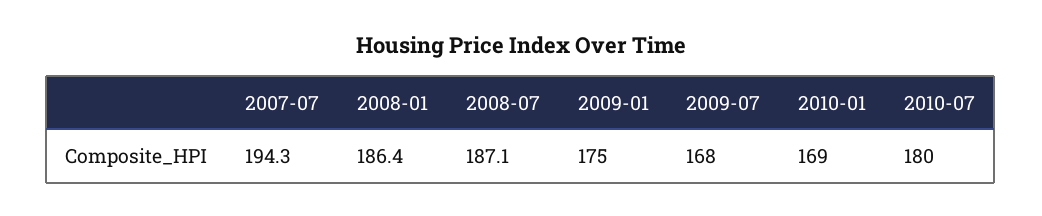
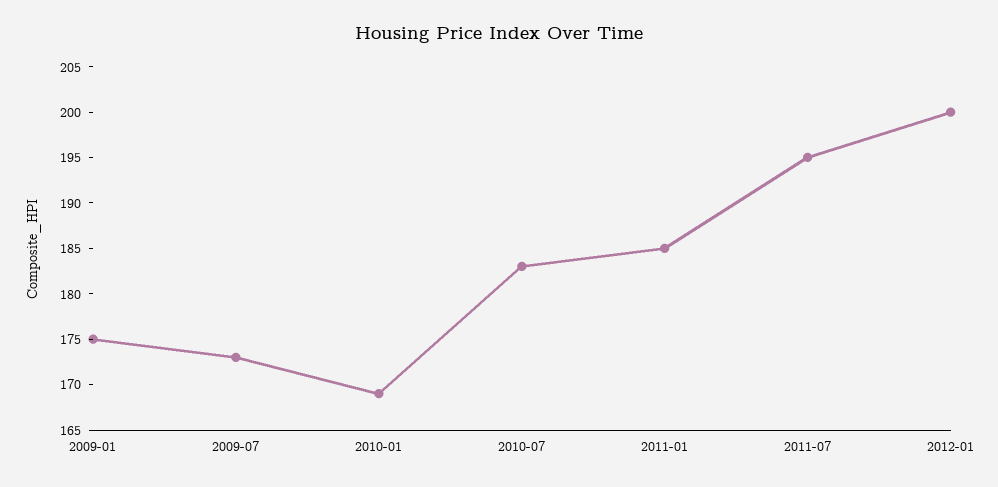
2007-07: 194.3 -> none
2008-01: 186.4 -> none
2008-07: 187.1 -> none
2009-07: 168 -> 173
2010-07: 180 -> 183
2011-01: none -> 185
2011-07: none -> 195
2012-01: none -> 200

